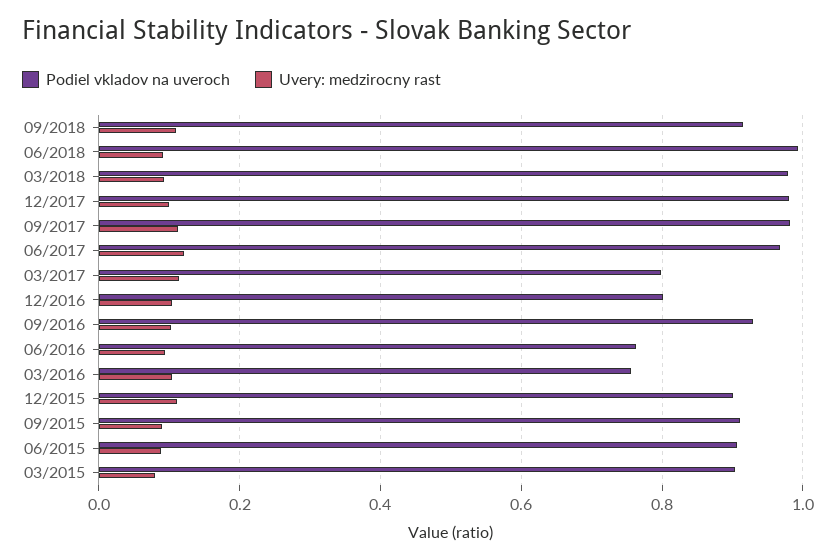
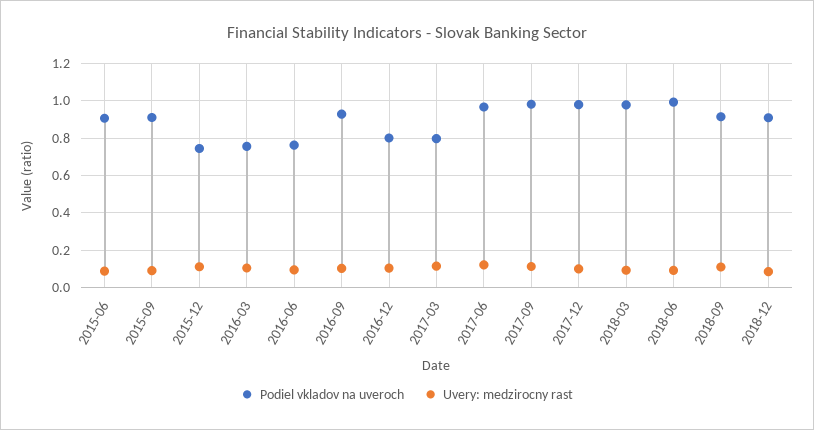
Podiel vkladov na uveroch, 12/2015: 0.9 -> 0.75
Podiel vkladov na uveroch, 03/2015: 0.9 -> none
Uvery: medzirocny rast, 03/2015: 0.08 -> none
Podiel vkladov na uveroch, 2018-12: none -> 0.9
Uvery: medzirocny rast, 2018-12: none -> 0.1

